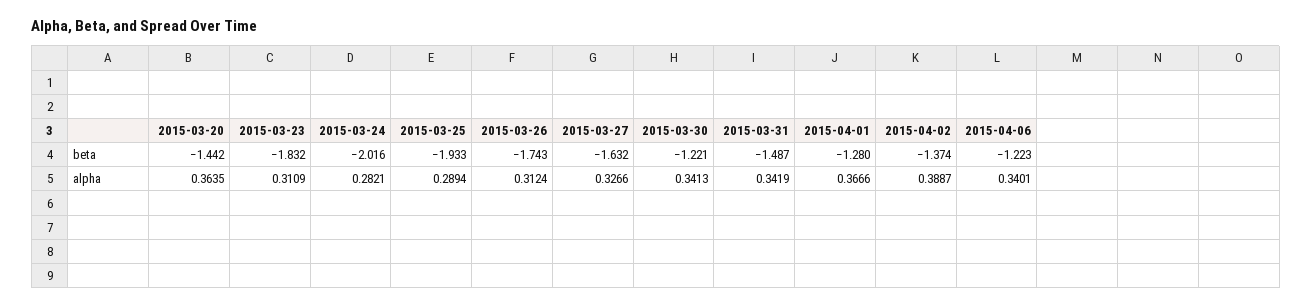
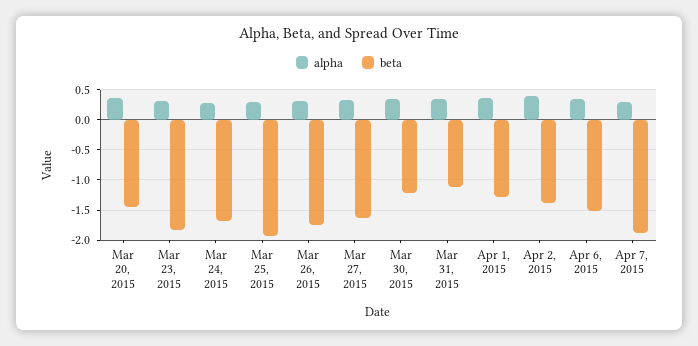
beta, 2015-03-24: -2.016 -> -1.7
beta, 2015-03-31: -1.487 -> -1.1
beta, 2015-04-06: -1.223 -> -1.5
alpha, Apr 7, 2015: none -> 0.3
beta, Apr 7, 2015: none -> -1.9

